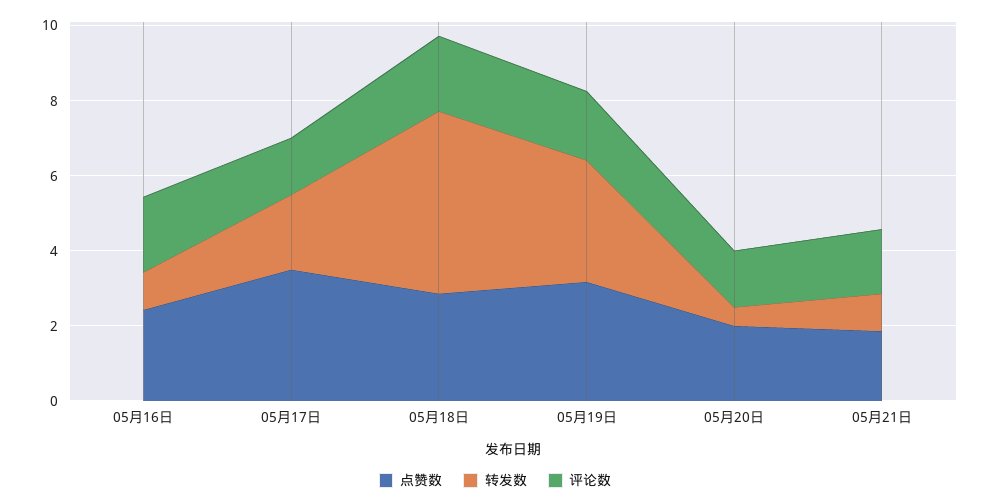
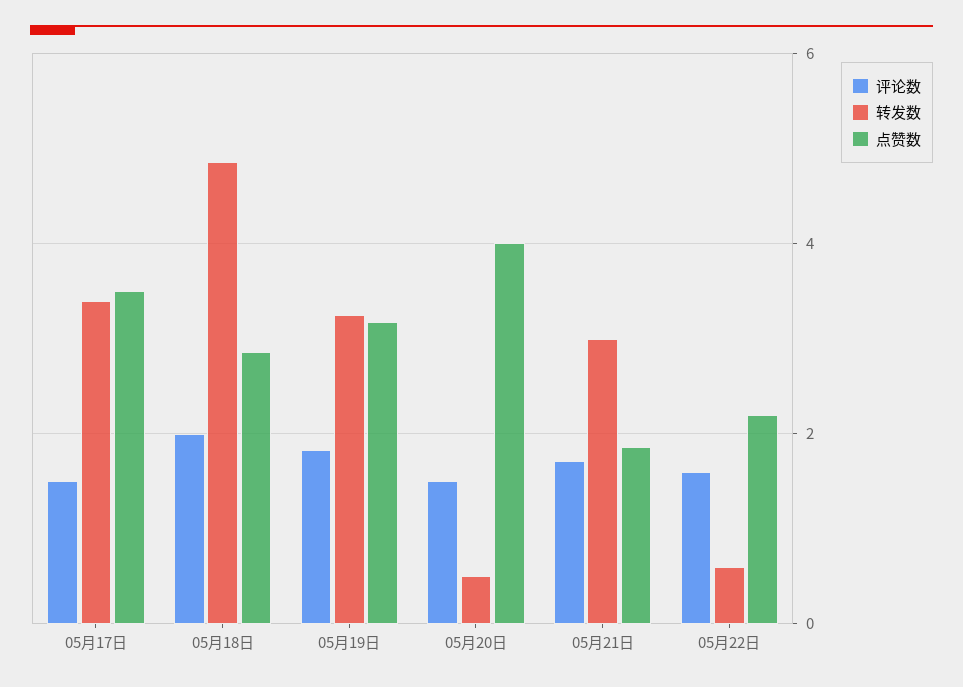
点赞数, 05月16日: 2.5 -> none
转发数, 05月16日: 1 -> none
评论数, 05月16日: 2 -> none
转发数, 05月17日: 2 -> 3.4
点赞数, 05月20日: 2 -> 4
转发数, 05月21日: 1 -> 3
评论数, 05月22日: none -> 1.6
转发数, 05月22日: none -> 0.6
点赞数, 05月22日: none -> 2.2

